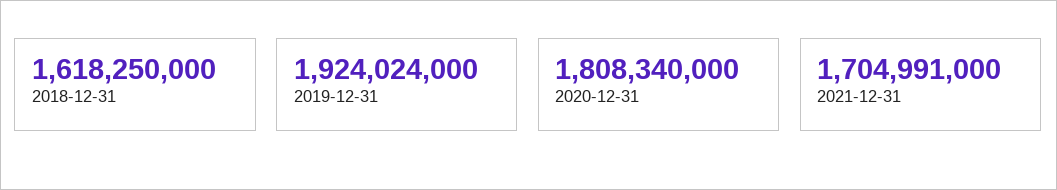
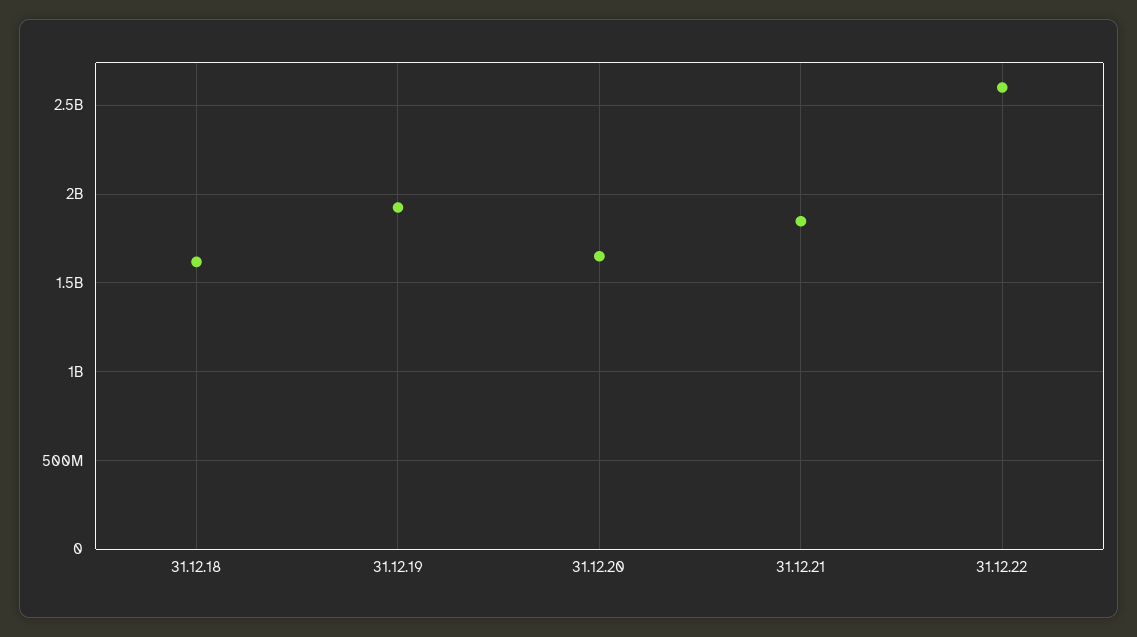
2020-12-31: 1808340000 -> 1650000000
2021-12-31: 1704991000 -> 1850000000
31.12.22: none -> 2600000000

